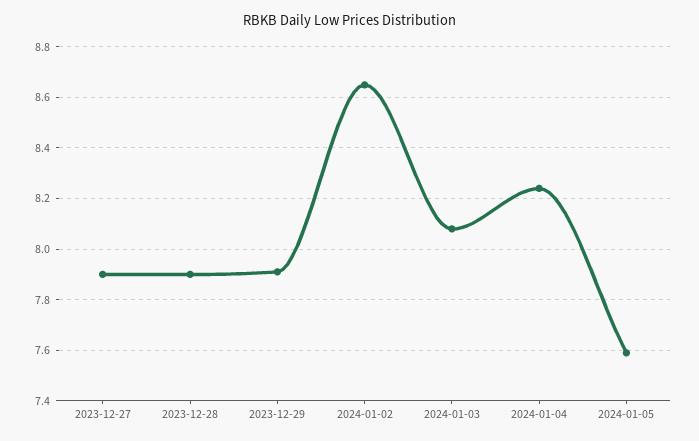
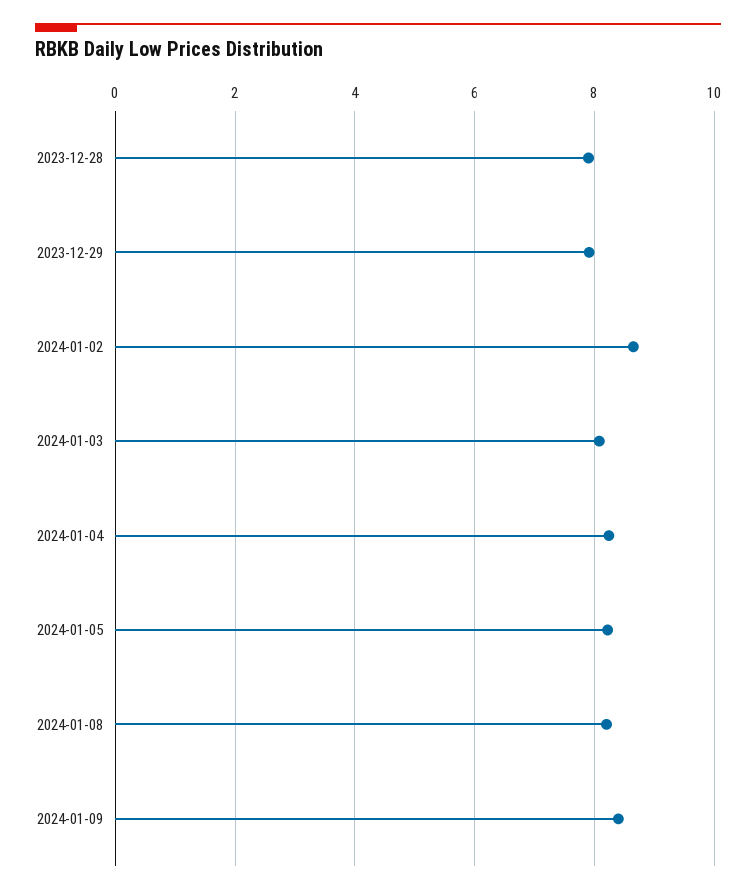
2023-12-27: 7.9 -> none
2024-01-05: 7.6 -> 8.2
2024-01-08: none -> 8.2
2024-01-09: none -> 8.4

